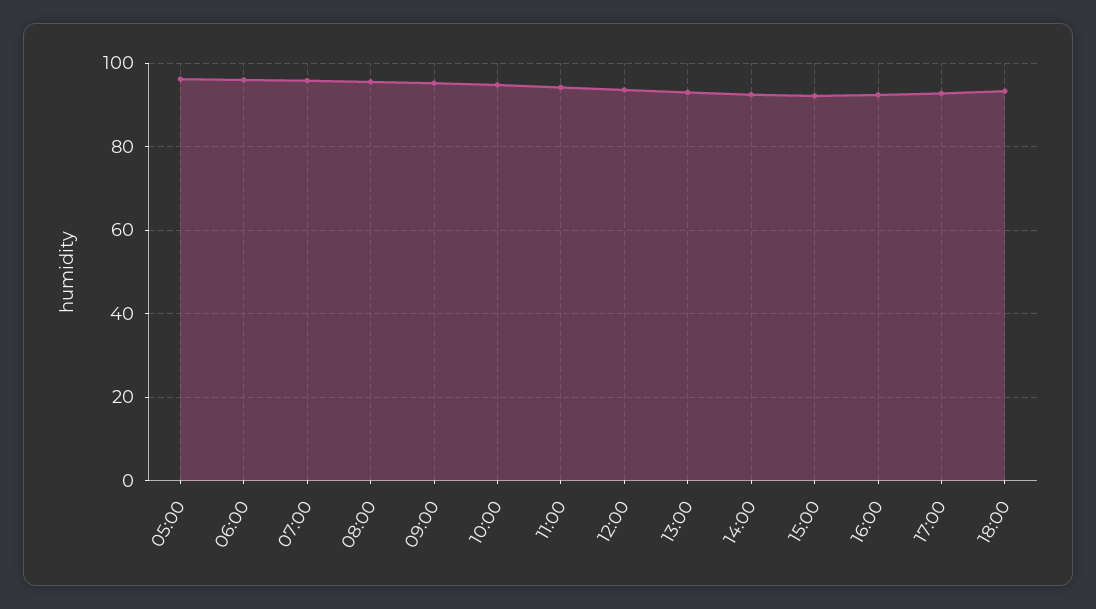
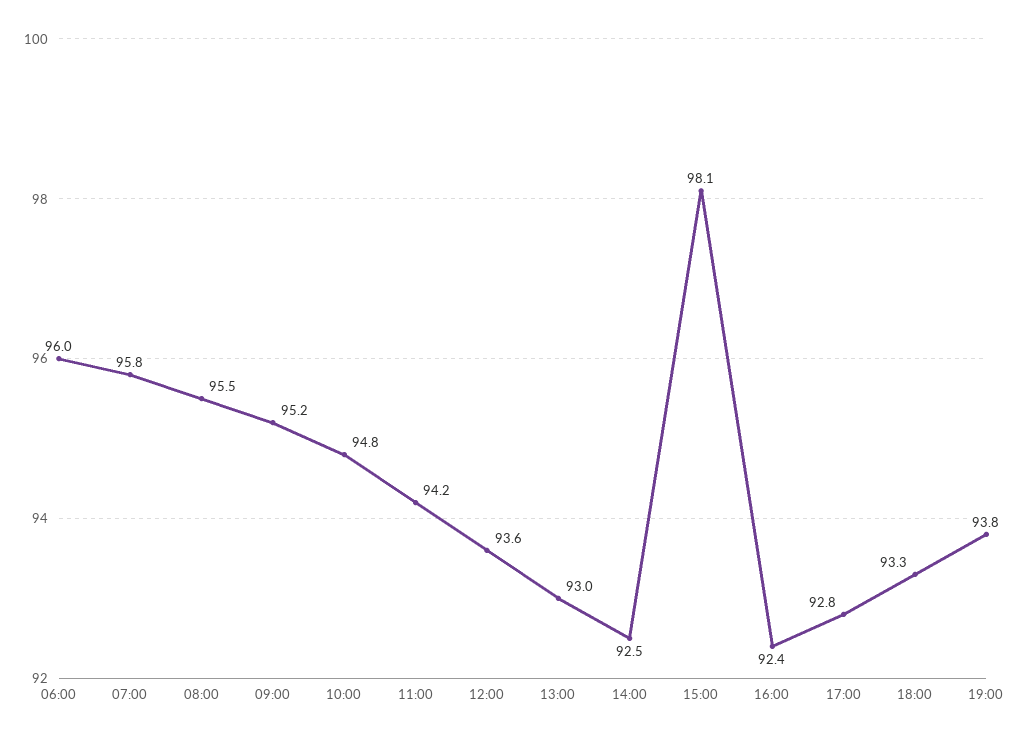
05:00: 96 -> none
15:00: 92 -> 98.1
19:00: none -> 93.8

